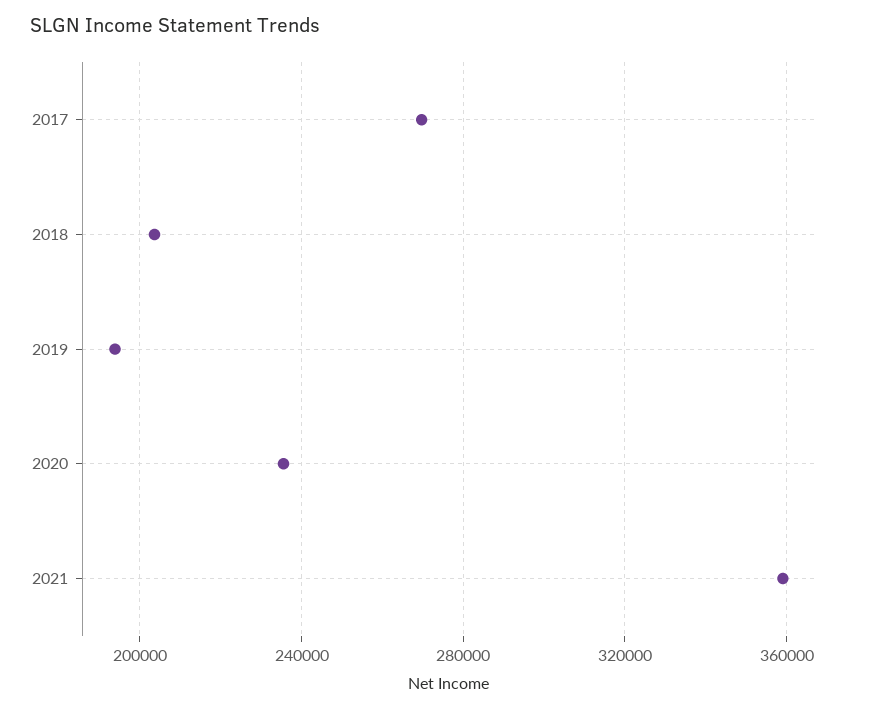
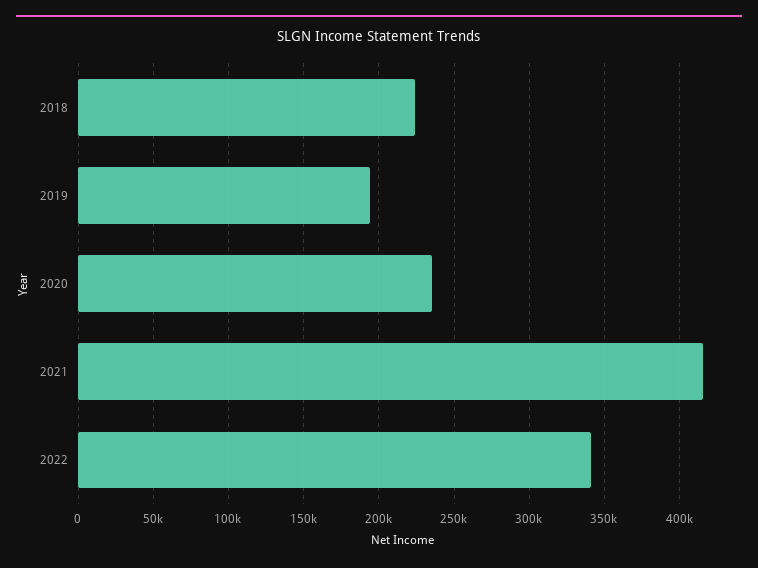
2017: 270000 -> none
2018: 205000 -> 225000
2021: 360000 -> 415000
2022: none -> 340000

